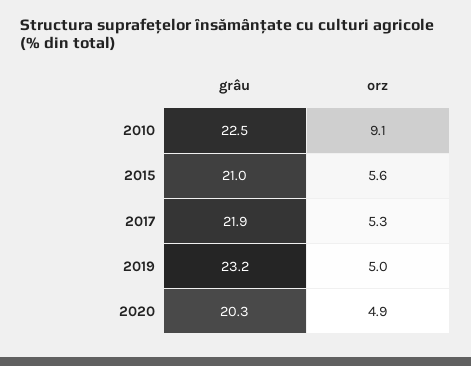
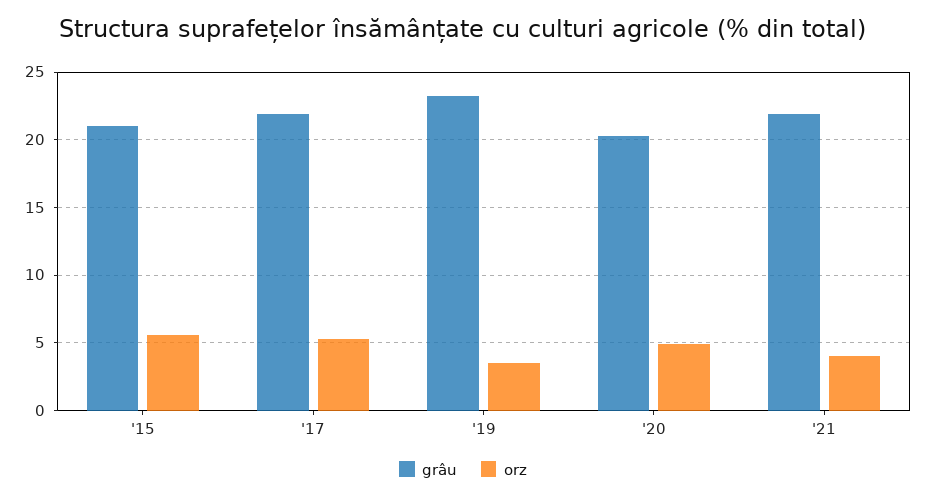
grâu, 2010: 22.5 -> none
orz, 2010: 9.1 -> none
orz, 2019: 5 -> 3.5
grâu, '21: none -> 22
orz, '21: none -> 4

